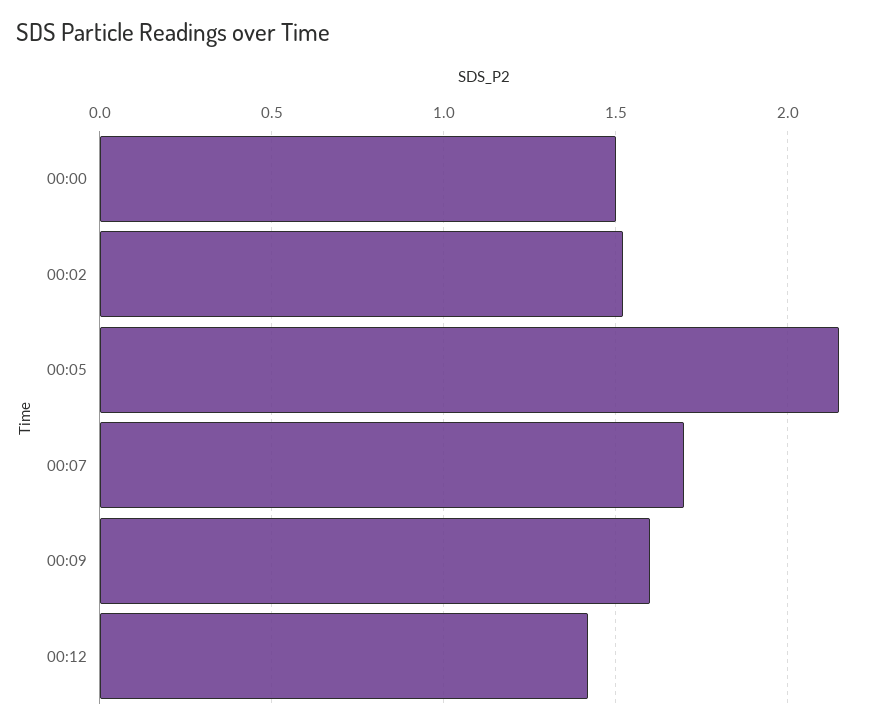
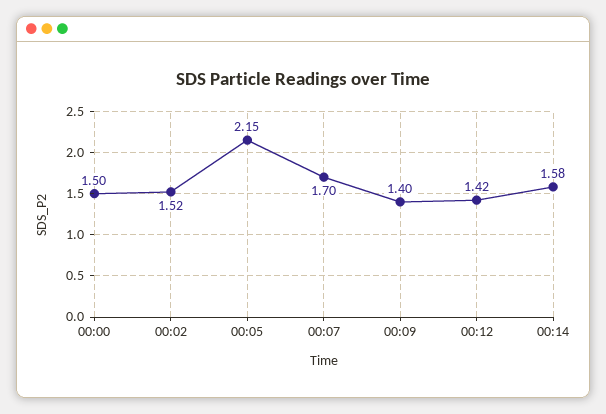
00:09: 1.6 -> 1.4
00:14: none -> 1.58

